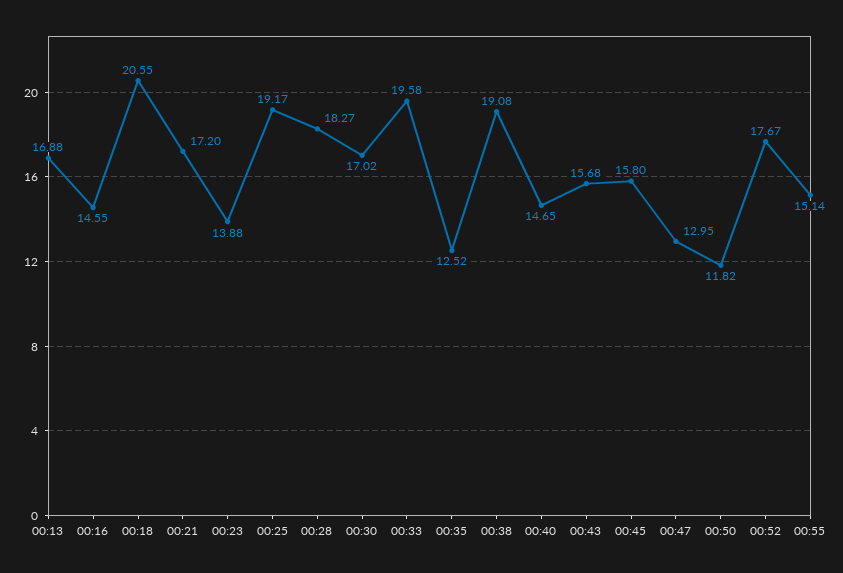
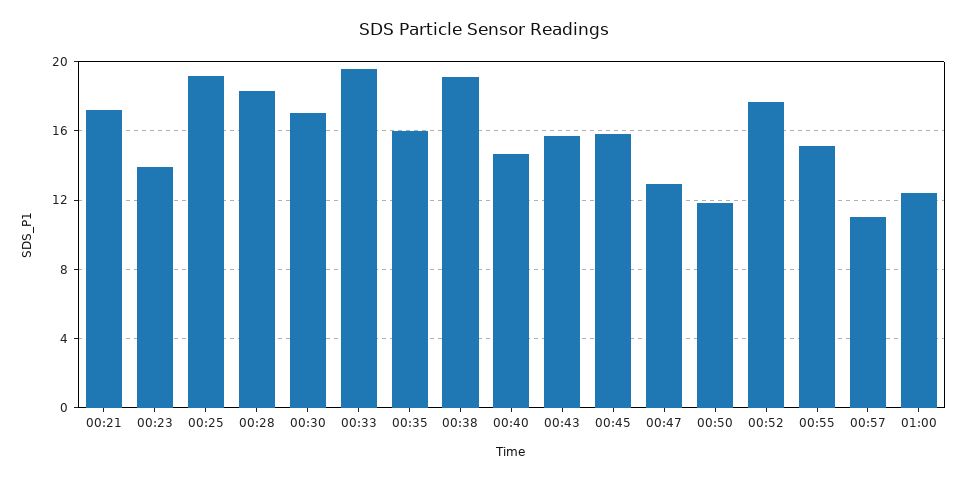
00:13: 16.88 -> none
00:16: 14.55 -> none
00:18: 20.55 -> none
00:35: 12.52 -> 16
00:57: none -> 11
01:00: none -> 12.5

